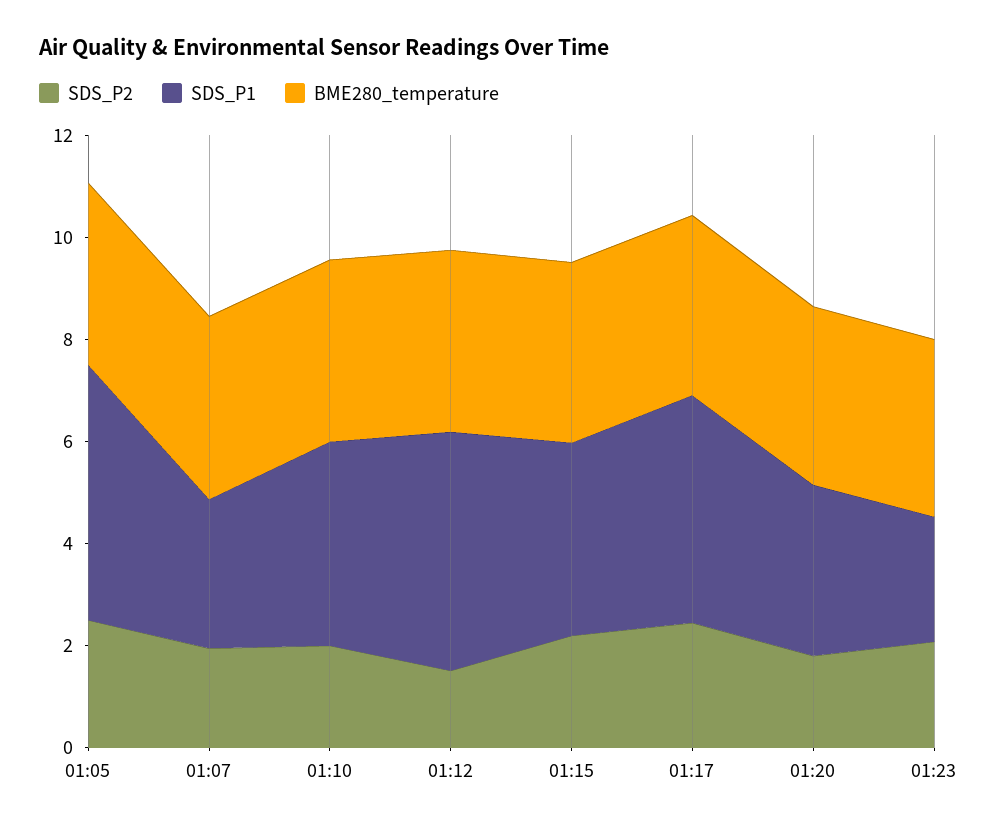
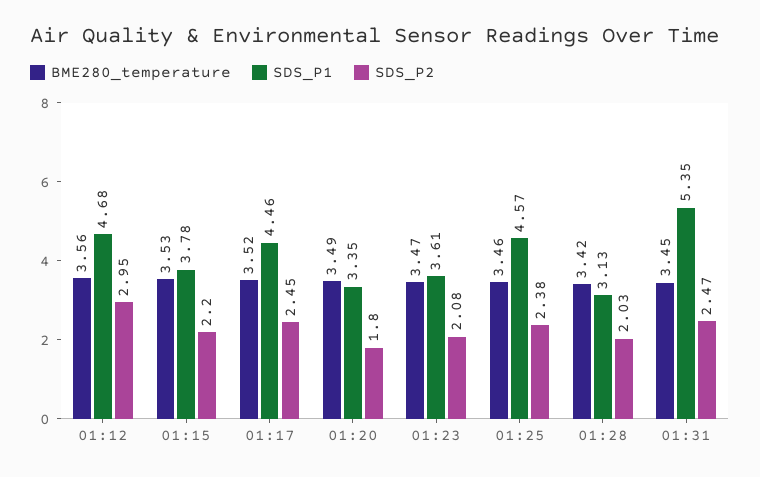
SDS_P2, 01:05: 2.5 -> none
SDS_P1, 01:05: 5 -> none
BME280_temperature, 01:05: 3.5 -> none
SDS_P2, 01:07: 2 -> none
SDS_P1, 01:07: 3 -> none
BME280_temperature, 01:07: 3.5 -> none
SDS_P2, 01:10: 2 -> none
SDS_P1, 01:10: 4 -> none
BME280_temperature, 01:10: 3.5 -> none
SDS_P2, 01:12: 1.5 -> 2.95
SDS_P1, 01:23: 2.5 -> 3.61
BME280_temperature, 01:25: none -> 3.46
SDS_P1, 01:25: none -> 4.57
SDS_P2, 01:25: none -> 2.38
BME280_temperature, 01:28: none -> 3.42
SDS_P1, 01:28: none -> 3.13
SDS_P2, 01:28: none -> 2.03
BME280_temperature, 01:31: none -> 3.45
SDS_P1, 01:31: none -> 5.35
SDS_P2, 01:31: none -> 2.47

